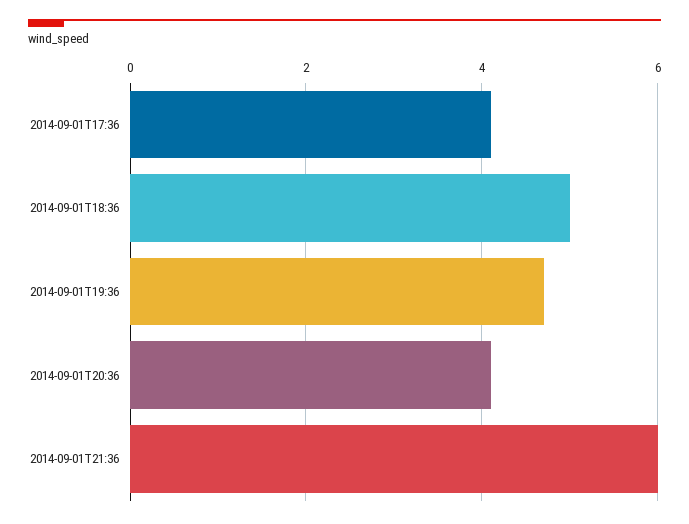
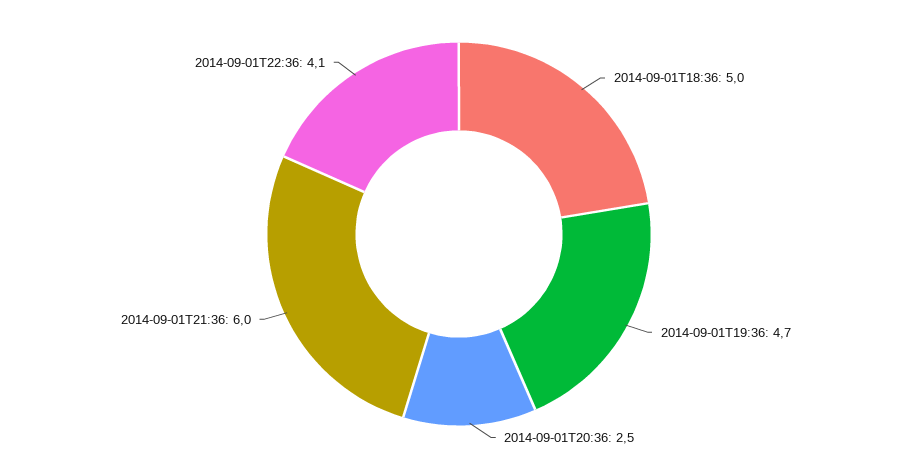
2014-09-01T17:36: 4 -> none
2014-09-01T20:36: 4 -> 2.5
2014-09-01T22:36: none -> 4.1

